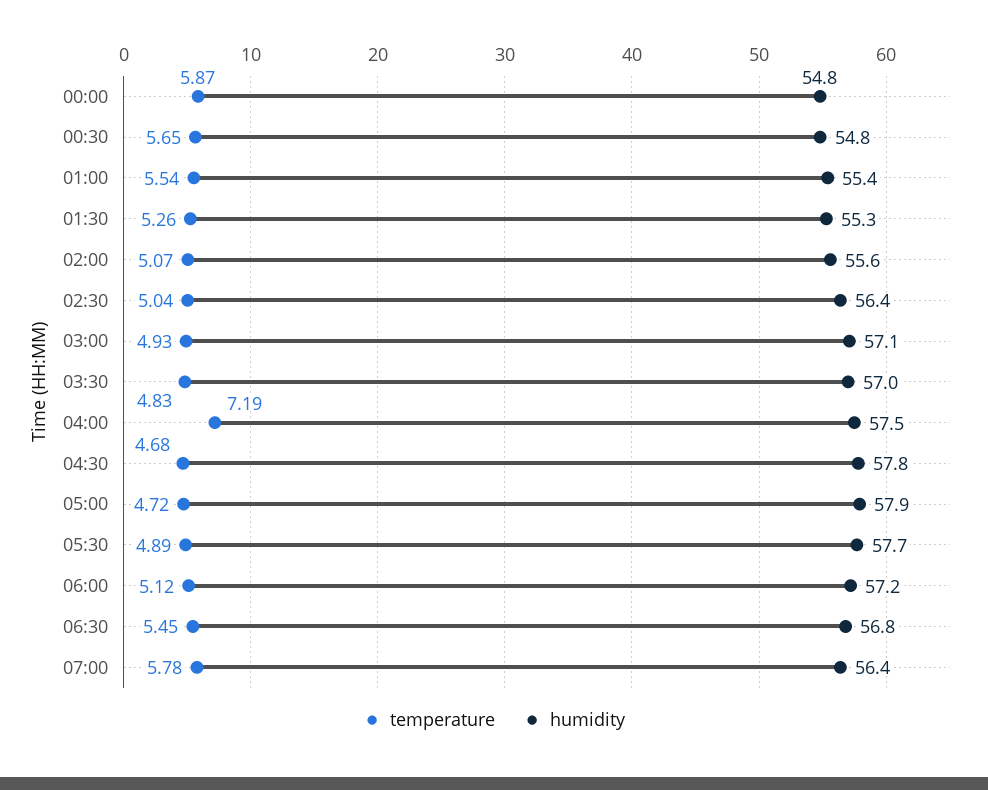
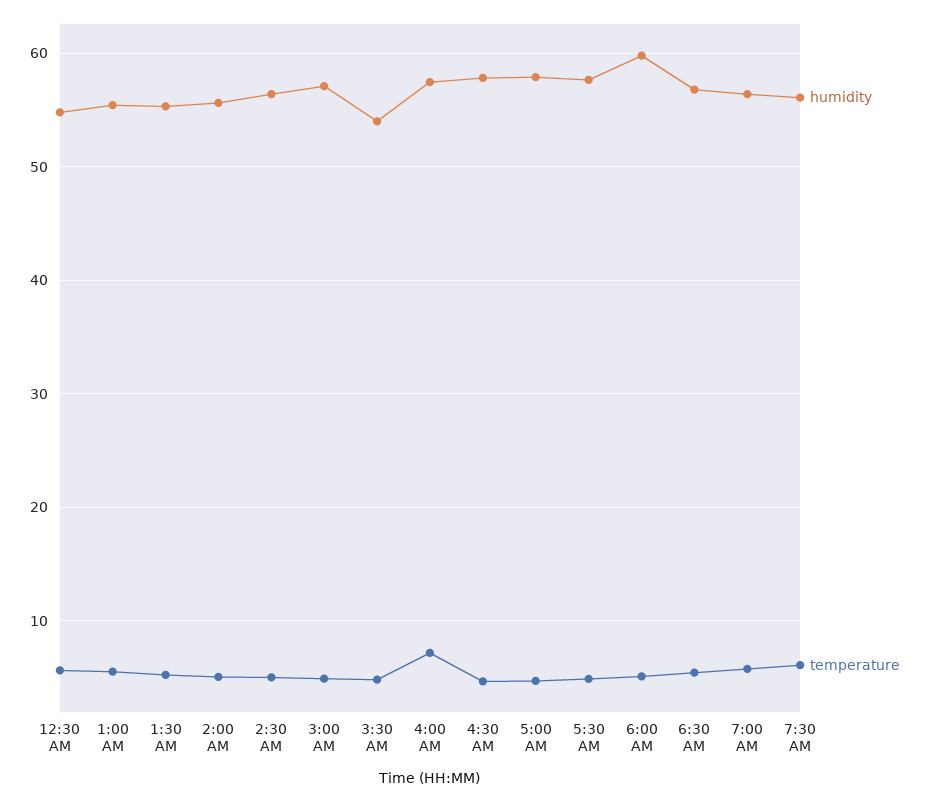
temperature, 00:00: 5.87 -> none
humidity, 00:00: 54.8 -> none
humidity, 03:30: 57 -> 54
humidity, 06:00: 57.2 -> 60
humidity, 7:30 AM: none -> 56
temperature, 7:30 AM: none -> 6

